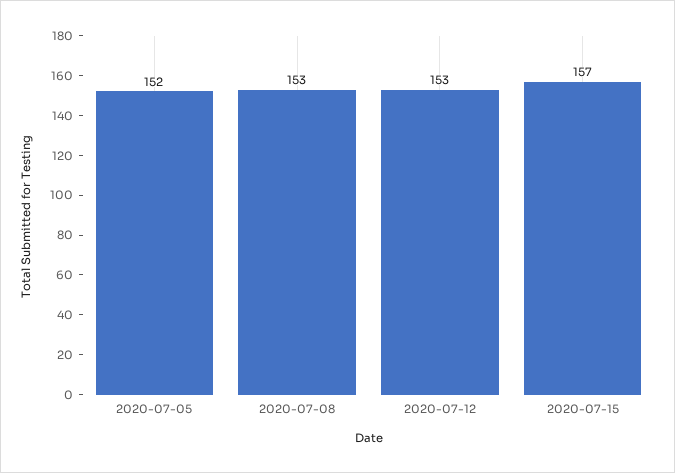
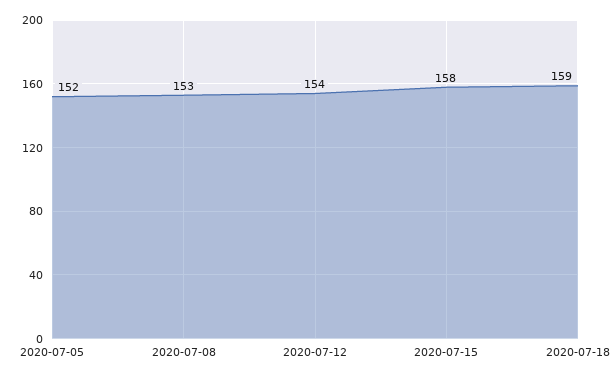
2020-07-12: 153 -> 154
2020-07-15: 157 -> 158
2020-07-18: none -> 159

